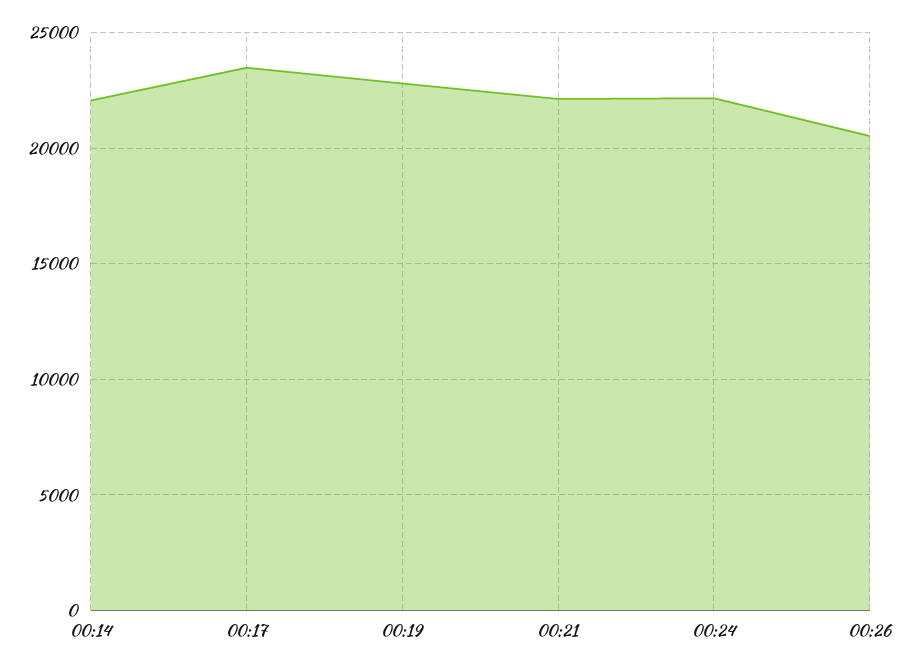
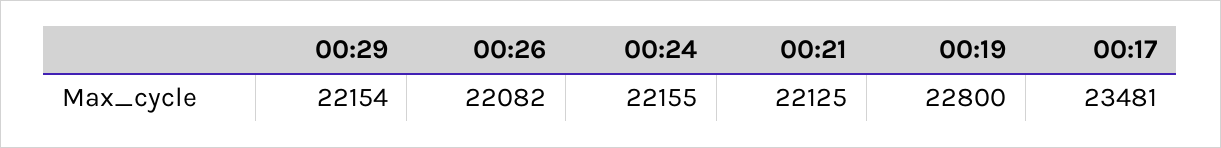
00:14: 22000 -> none
00:26: 20500 -> 22082
00:29: none -> 22154

